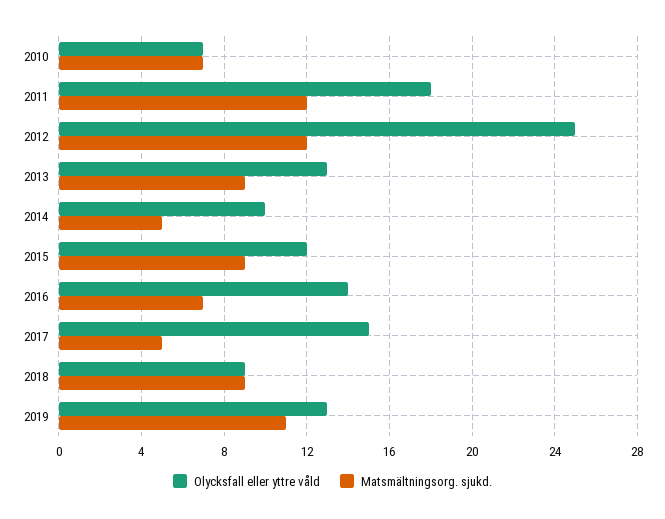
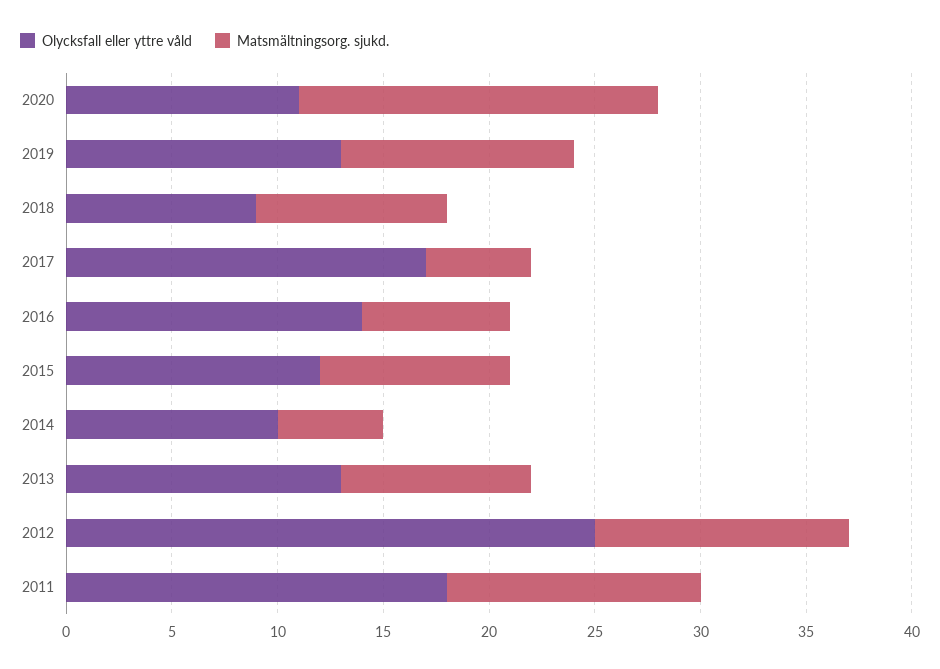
Olycksfall eller yttre våld, 2010: 7 -> none
Matsmältningsorg. sjukd., 2010: 7 -> none
Olycksfall eller yttre våld, 2017: 15 -> 17
Olycksfall eller yttre våld, 2020: none -> 11
Matsmältningsorg. sjukd., 2020: none -> 17

